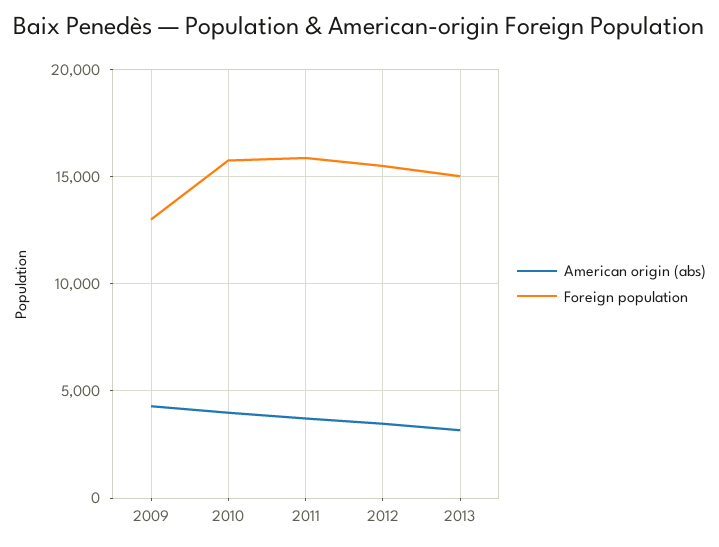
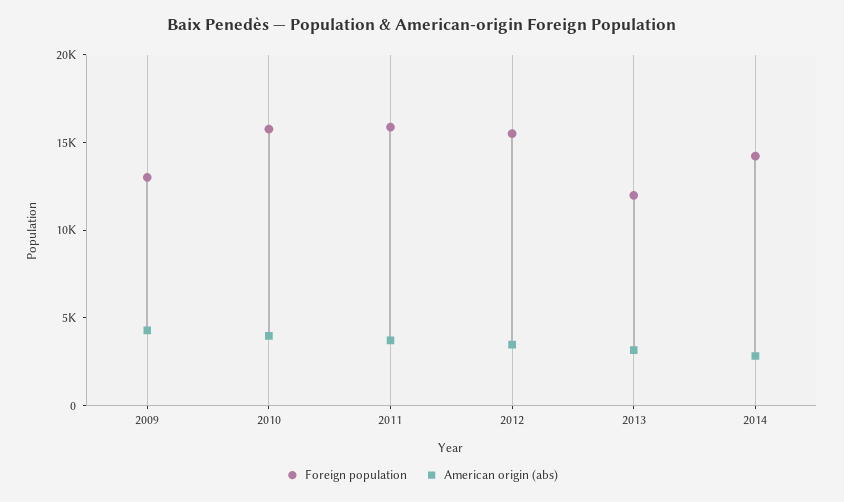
Foreign population, 2013: 15000 -> 12000
Foreign population, 2014: none -> 14000
American origin (abs), 2014: none -> 3000

